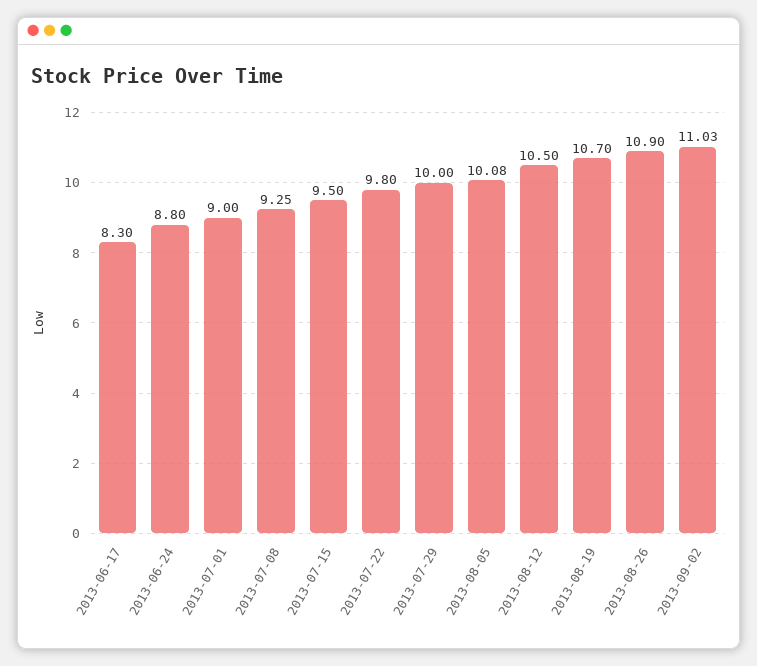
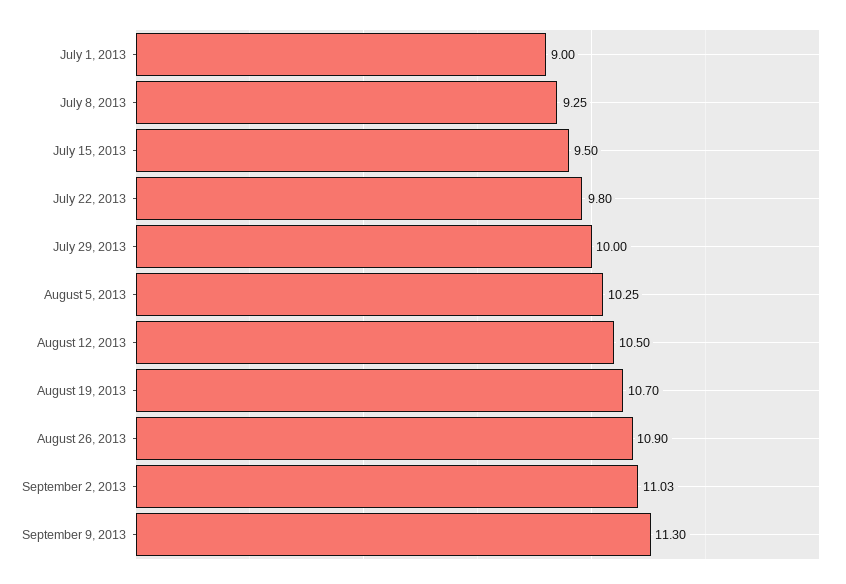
2013-06-17: 8.3 -> none
2013-06-24: 8.8 -> none
2013-08-05: 10.08 -> 10.25
September 9, 2013: none -> 11.3

